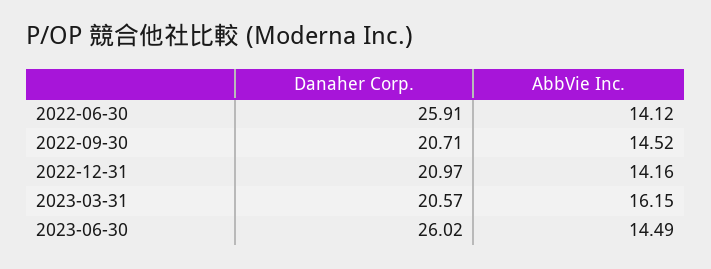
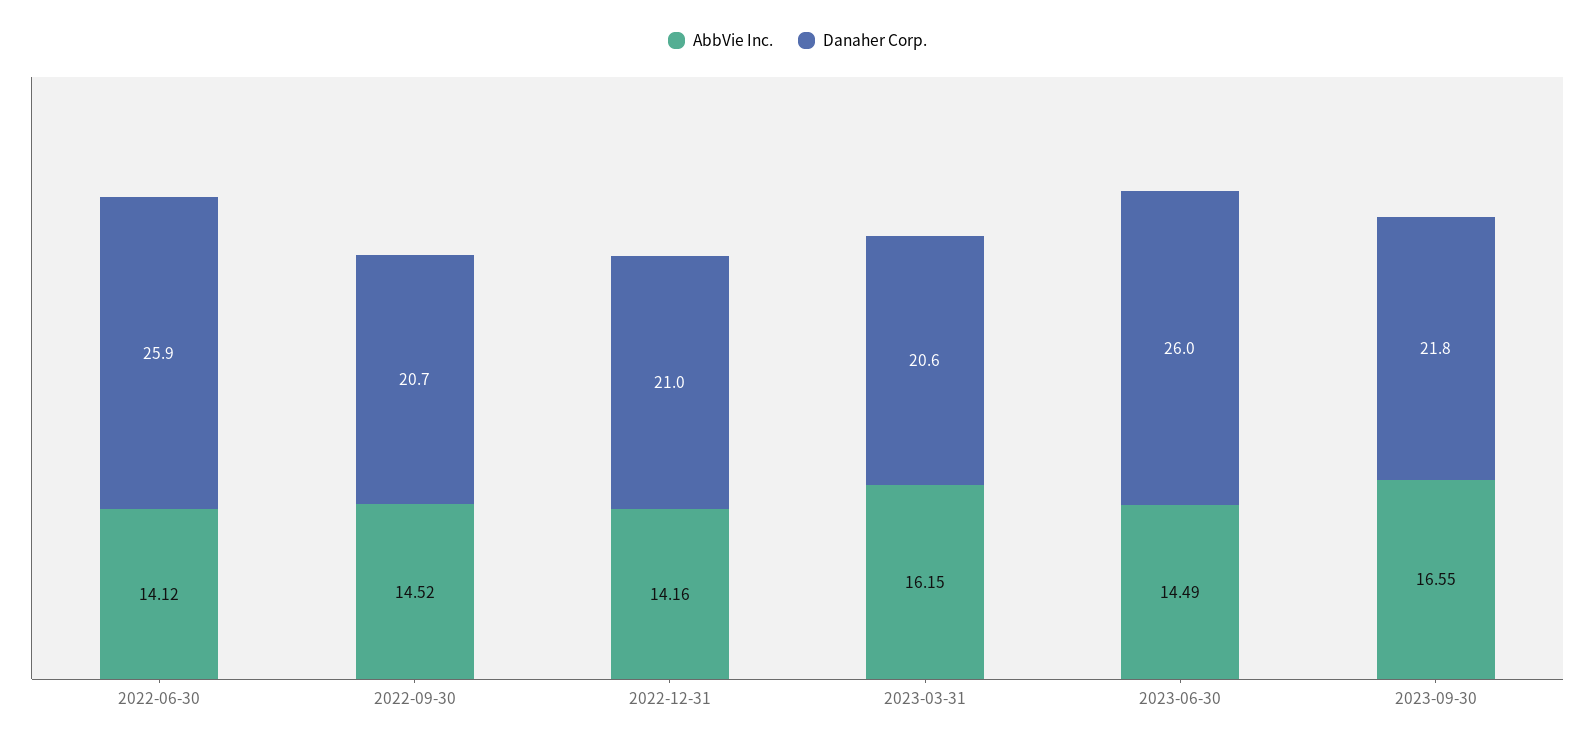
AbbVie Inc., 2023-09-30: none -> 16.55
Danaher Corp., 2023-09-30: none -> 21.8

